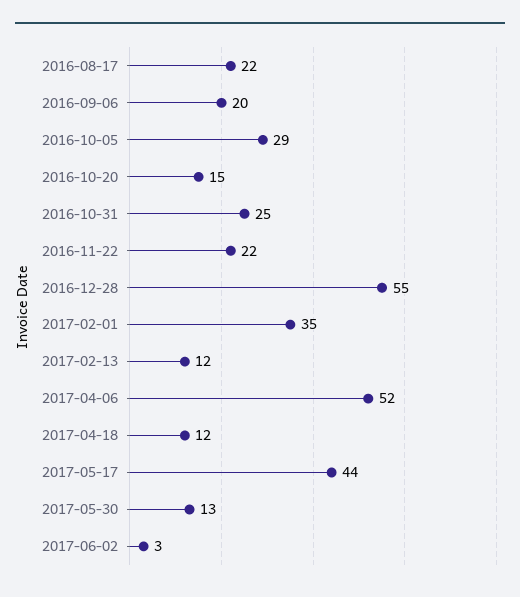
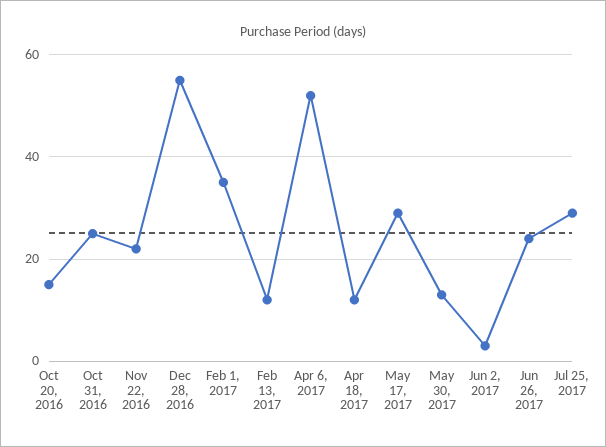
2016-08-17: 22 -> none
2016-09-06: 20 -> none
2016-10-05: 29 -> none
2017-05-17: 44 -> 30
Jun 26, 2017: none -> 25
Jul 25, 2017: none -> 30

